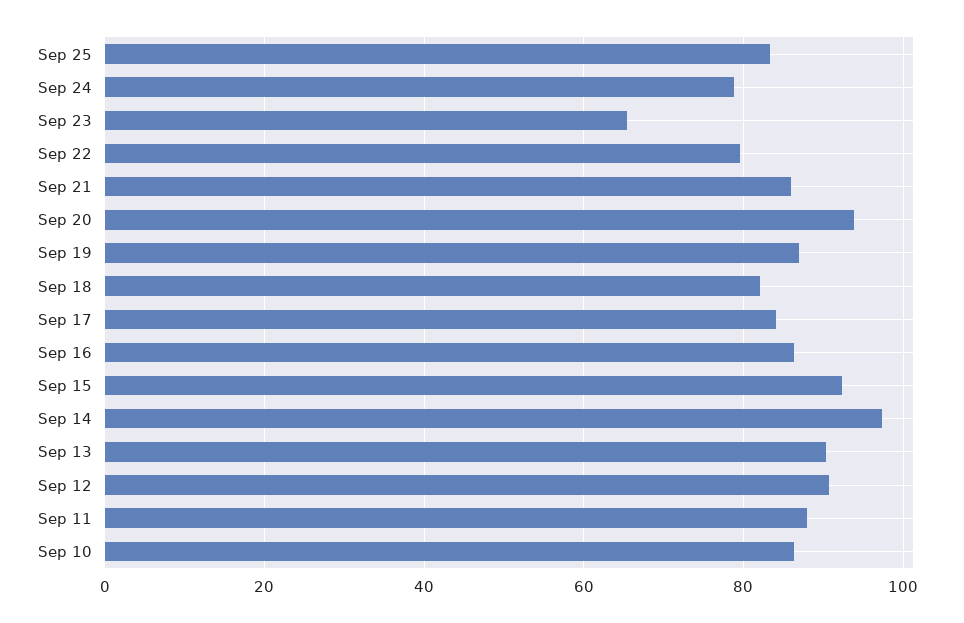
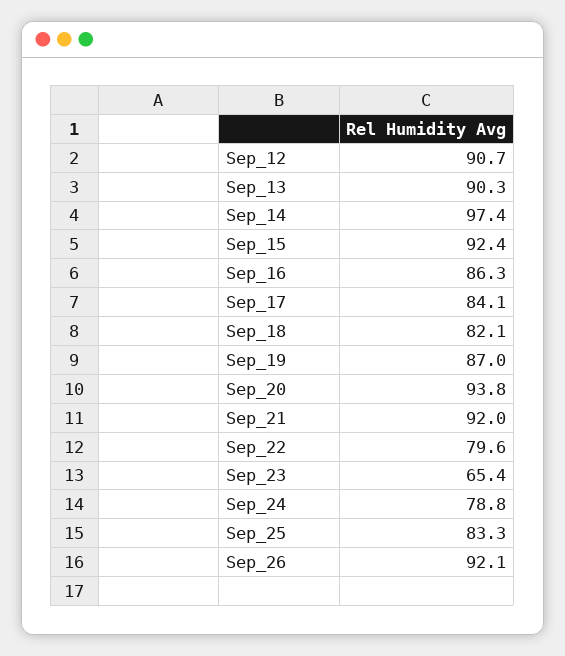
Sep 21: 86 -> 92
Sep 11: 88 -> none
Sep 10: 86 -> none
Sep_26: none -> 92.1

